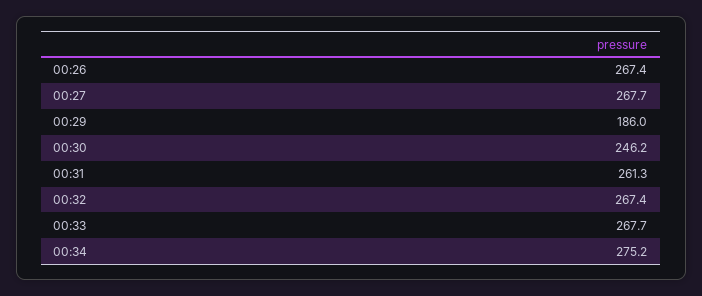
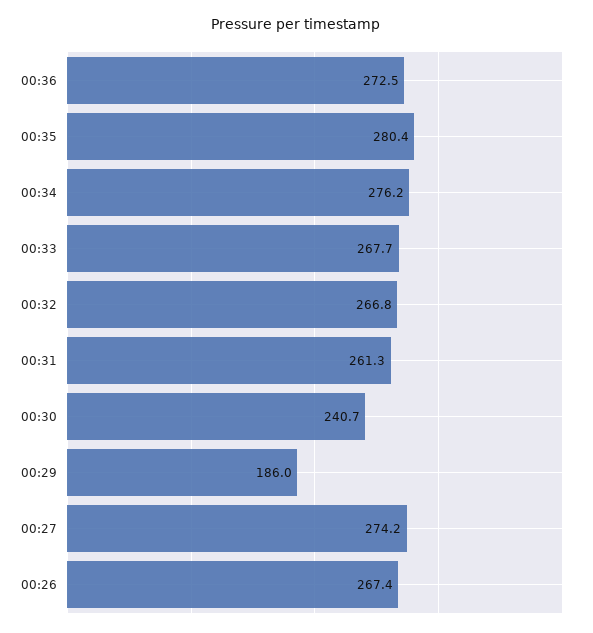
00:27: 267.7 -> 274.2
00:30: 246.2 -> 240.7
00:32: 267.4 -> 266.8
00:34: 275.2 -> 276.2
00:36: none -> 272.5
00:35: none -> 280.4

